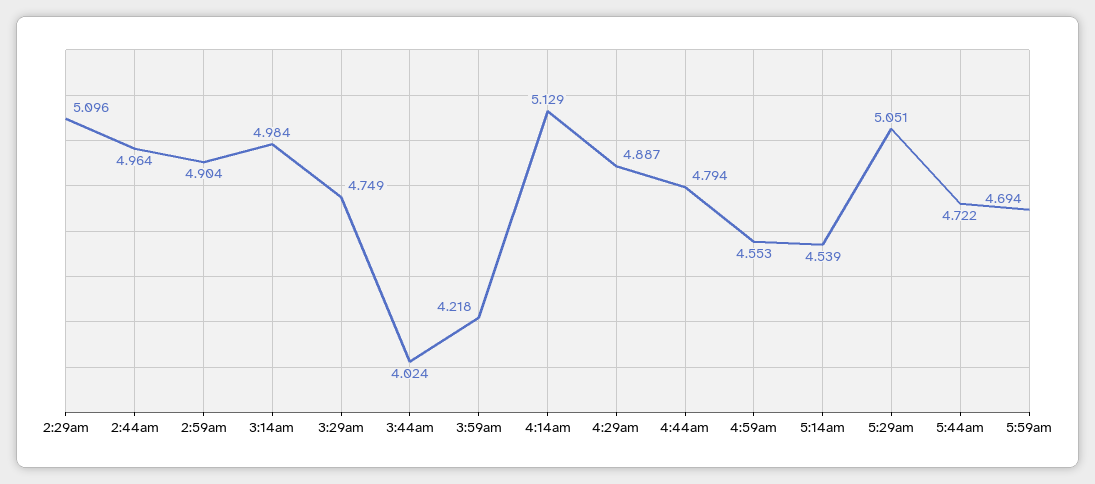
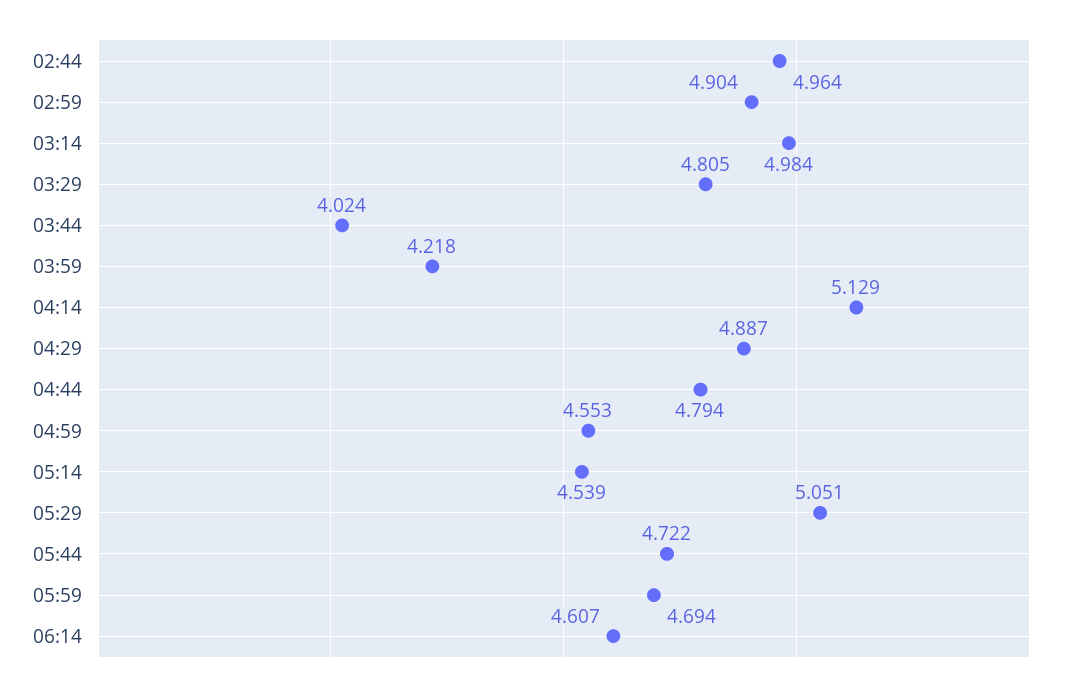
2:29am: 5.096 -> none
3:29am: 4.749 -> 4.805
06:14: none -> 4.607

